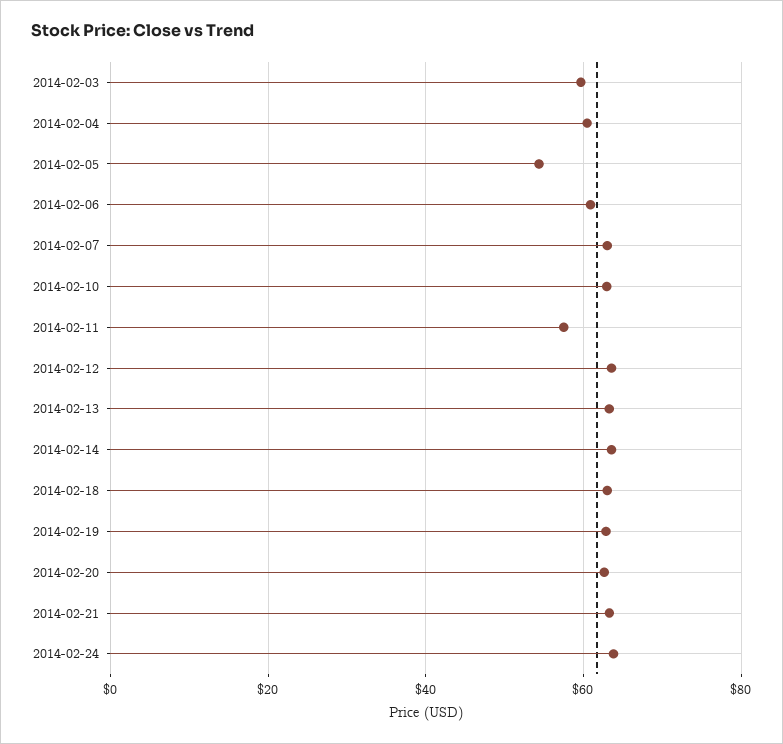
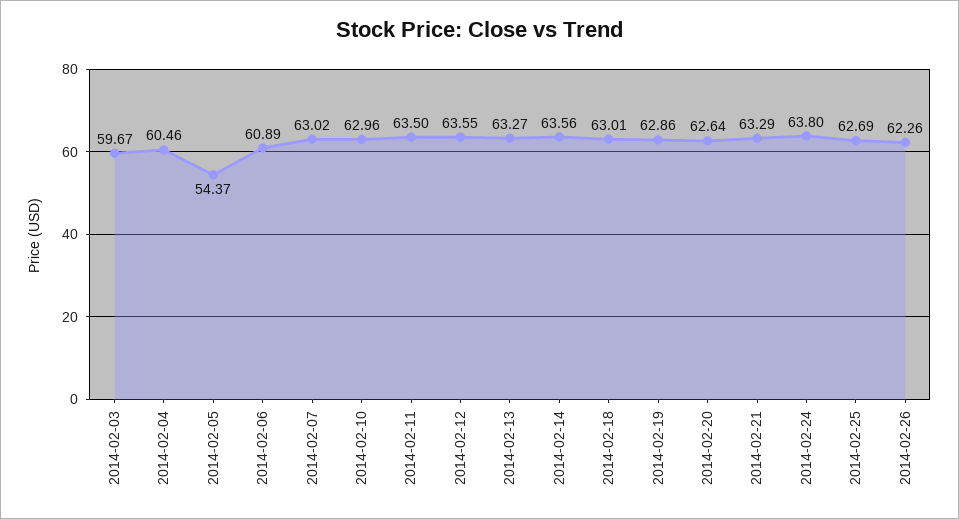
2014-02-11: 58 -> 63.5
2014-02-25: none -> 62.69
2014-02-26: none -> 62.26

